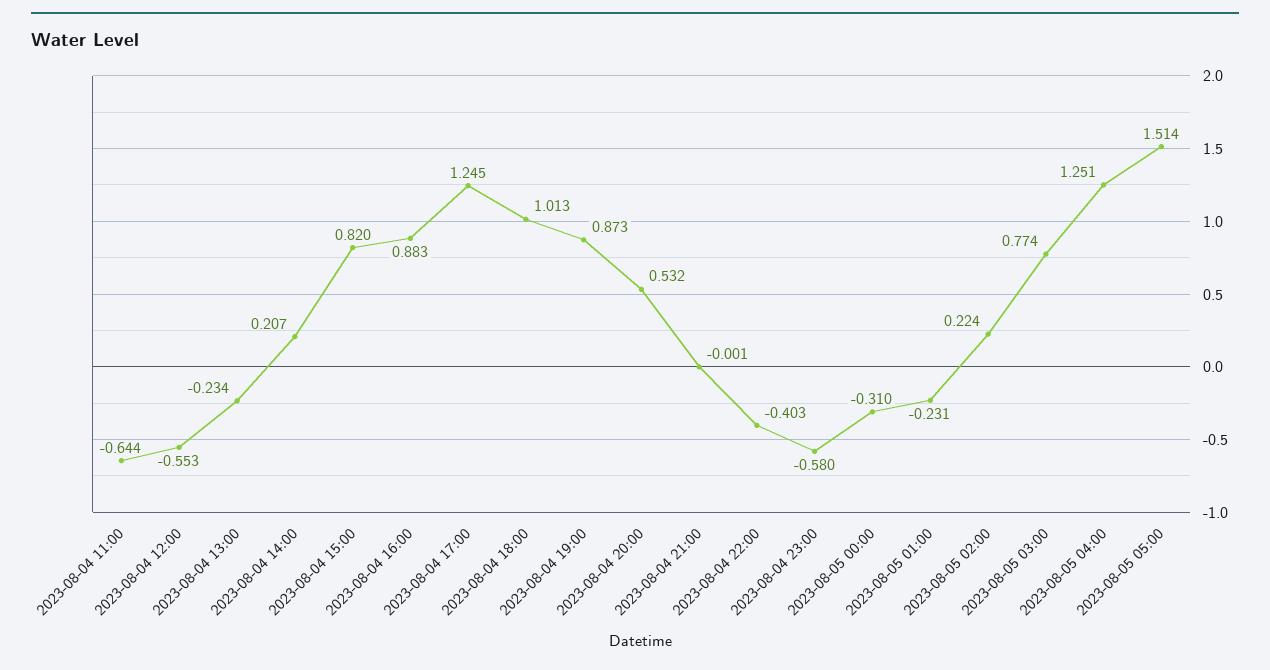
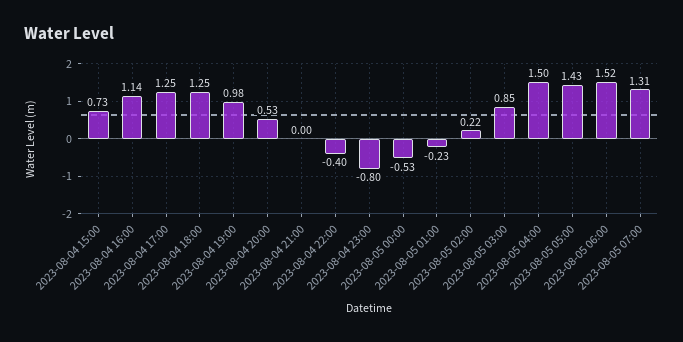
2023-08-04 11:00: -0.644 -> none
2023-08-04 12:00: -0.553 -> none
2023-08-04 13:00: -0.234 -> none
2023-08-04 14:00: 0.207 -> none
2023-08-04 15:00: 0.82 -> 0.73
2023-08-04 16:00: 0.883 -> 1.14
2023-08-04 18:00: 1.013 -> 1.25
2023-08-04 19:00: 0.873 -> 0.98
2023-08-04 23:00: -0.58 -> -0.8
2023-08-05 00:00: -0.31 -> -0.53
2023-08-05 03:00: 0.774 -> 0.85
2023-08-05 04:00: 1.251 -> 1.5
2023-08-05 05:00: 1.514 -> 1.43
2023-08-05 06:00: none -> 1.52
2023-08-05 07:00: none -> 1.31

